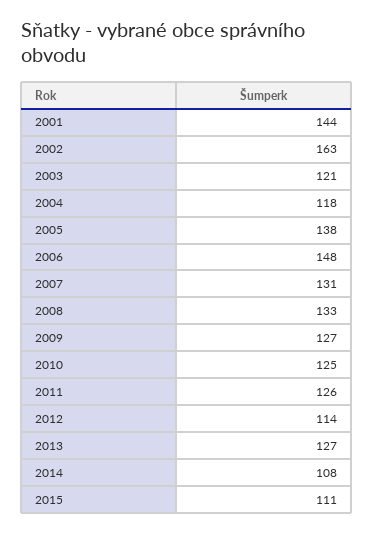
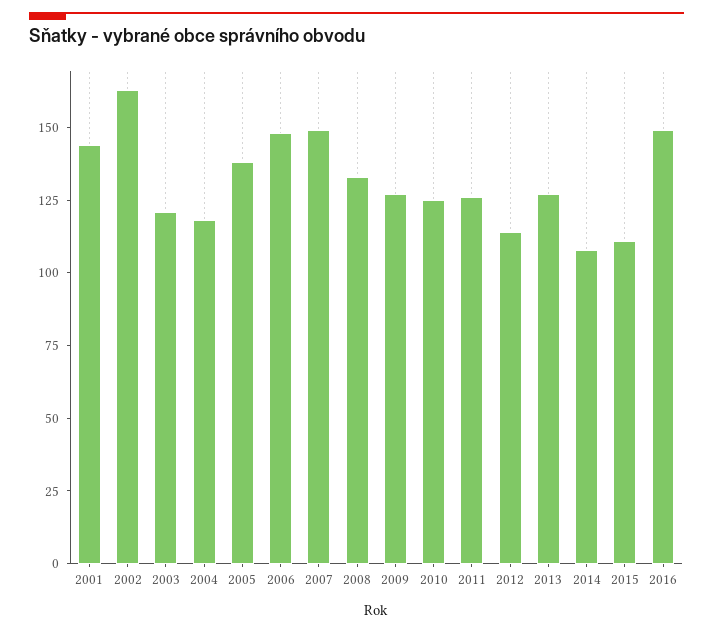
2007: 131 -> 150
2016: none -> 150

